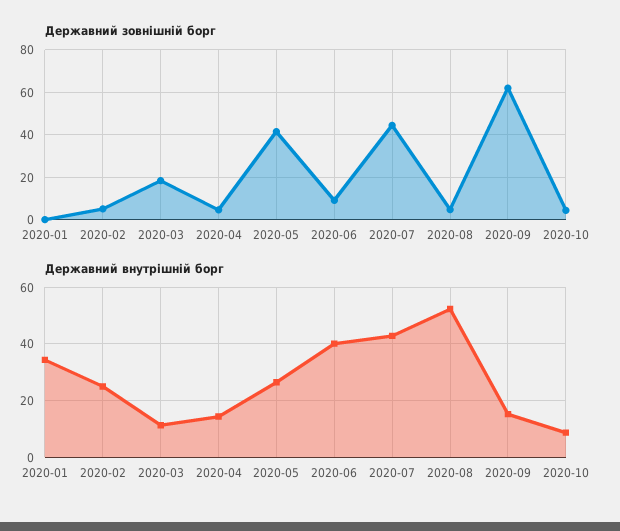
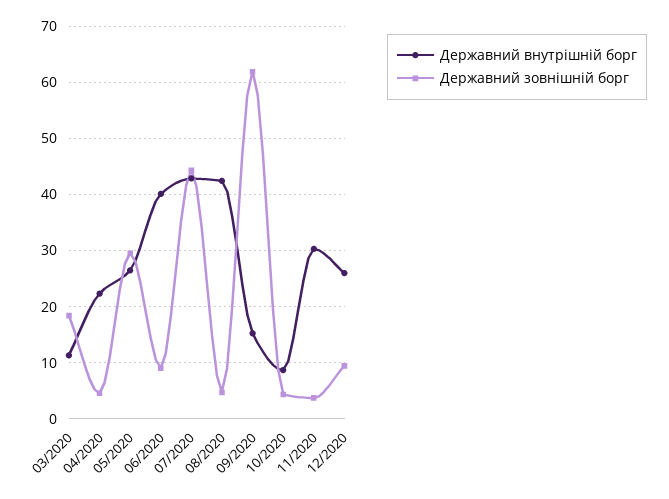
Державний зовнішній борг, 2020-01: 0 -> none
Державний зовнішній борг, 2020-02: 5 -> none
Державний зовнішній борг, 2020-05: 40 -> 30
Державний внутрішній борг, 2020-01: 35 -> none
Державний внутрішній борг, 2020-02: 25 -> none
Державний внутрішній борг, 2020-04: 15 -> 22
Державний внутрішній борг, 2020-08: 52.5 -> 42
Державний внутрішній борг, 11/2020: none -> 30
Державний зовнішній борг, 11/2020: none -> 4
Державний внутрішній борг, 12/2020: none -> 26
Державний зовнішній борг, 12/2020: none -> 10

